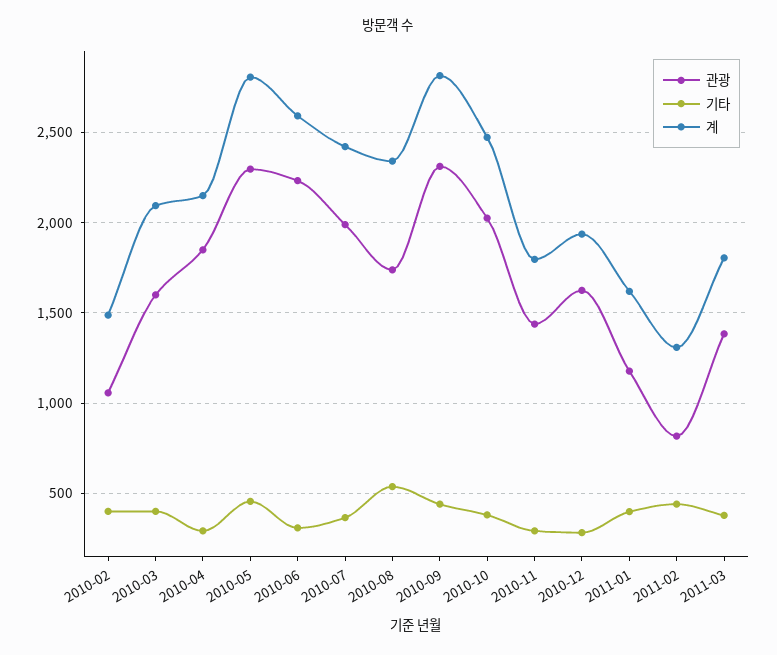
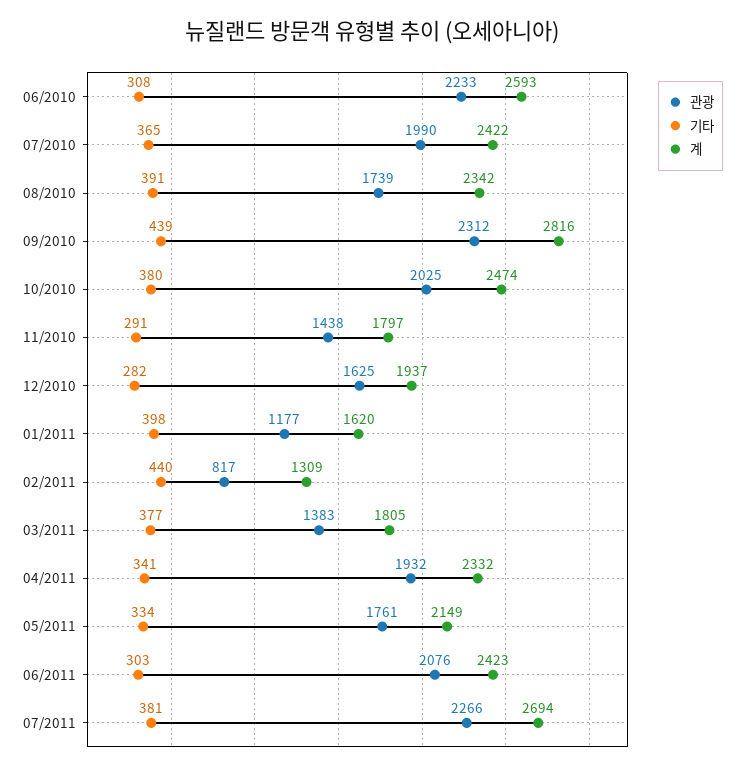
관광, 2010-02: 1050 -> none
기타, 2010-02: 400 -> none
계, 2010-02: 1500 -> none
관광, 2010-03: 1600 -> none
기타, 2010-03: 400 -> none
계, 2010-03: 2100 -> none
관광, 2010-04: 1850 -> none
기타, 2010-04: 300 -> none
계, 2010-04: 2150 -> none
관광, 2010-05: 2300 -> none
기타, 2010-05: 450 -> none
계, 2010-05: 2800 -> none
기타, 2010-08: 550 -> 391
관광, 04/2011: none -> 1932
기타, 04/2011: none -> 341
계, 04/2011: none -> 2332
관광, 05/2011: none -> 1761
기타, 05/2011: none -> 334
계, 05/2011: none -> 2149
관광, 06/2011: none -> 2076
기타, 06/2011: none -> 303
계, 06/2011: none -> 2423
관광, 07/2011: none -> 2266
기타, 07/2011: none -> 381
계, 07/2011: none -> 2694

